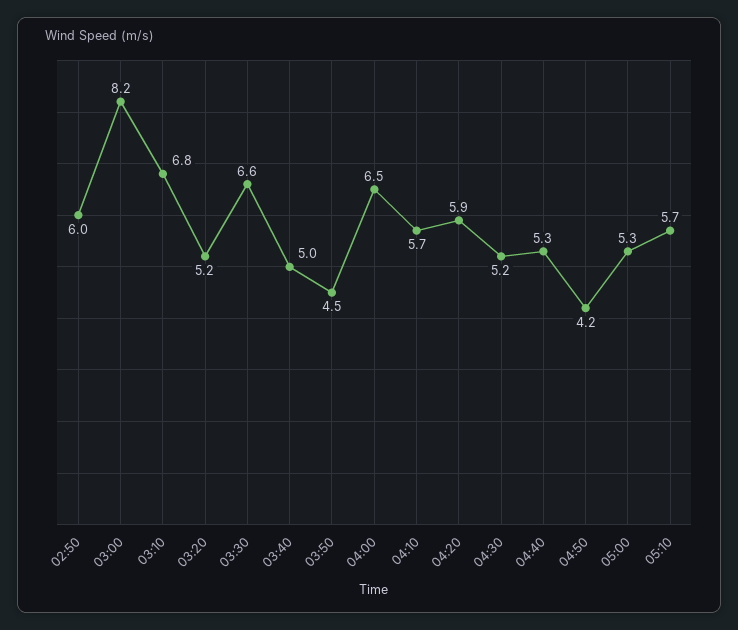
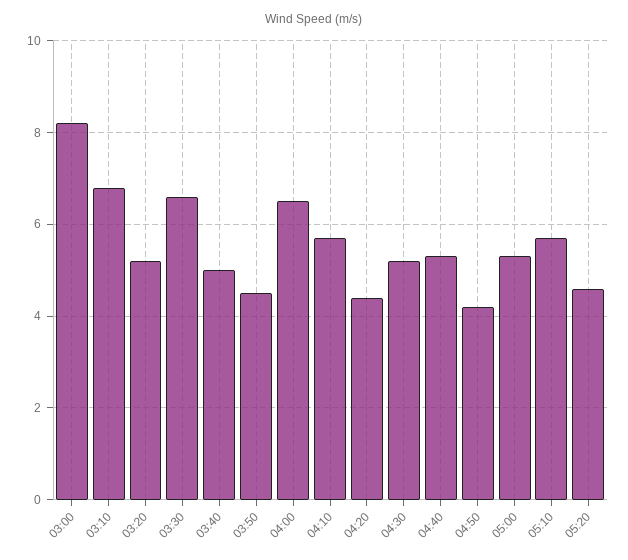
02:50: 6 -> none
04:20: 5.9 -> 4.5
05:20: none -> 4.5

